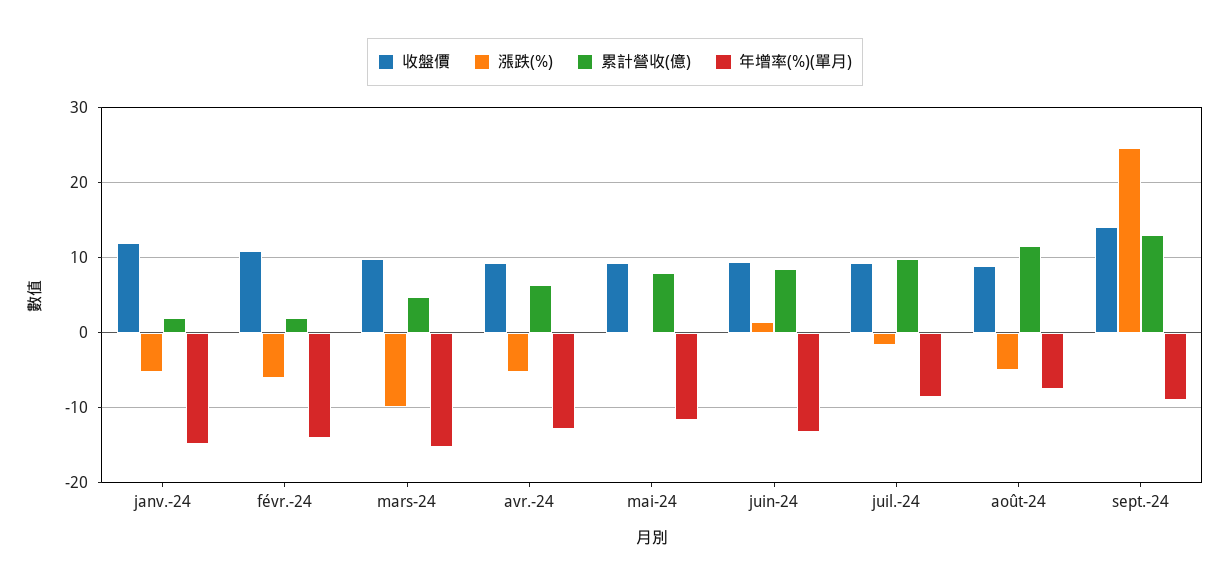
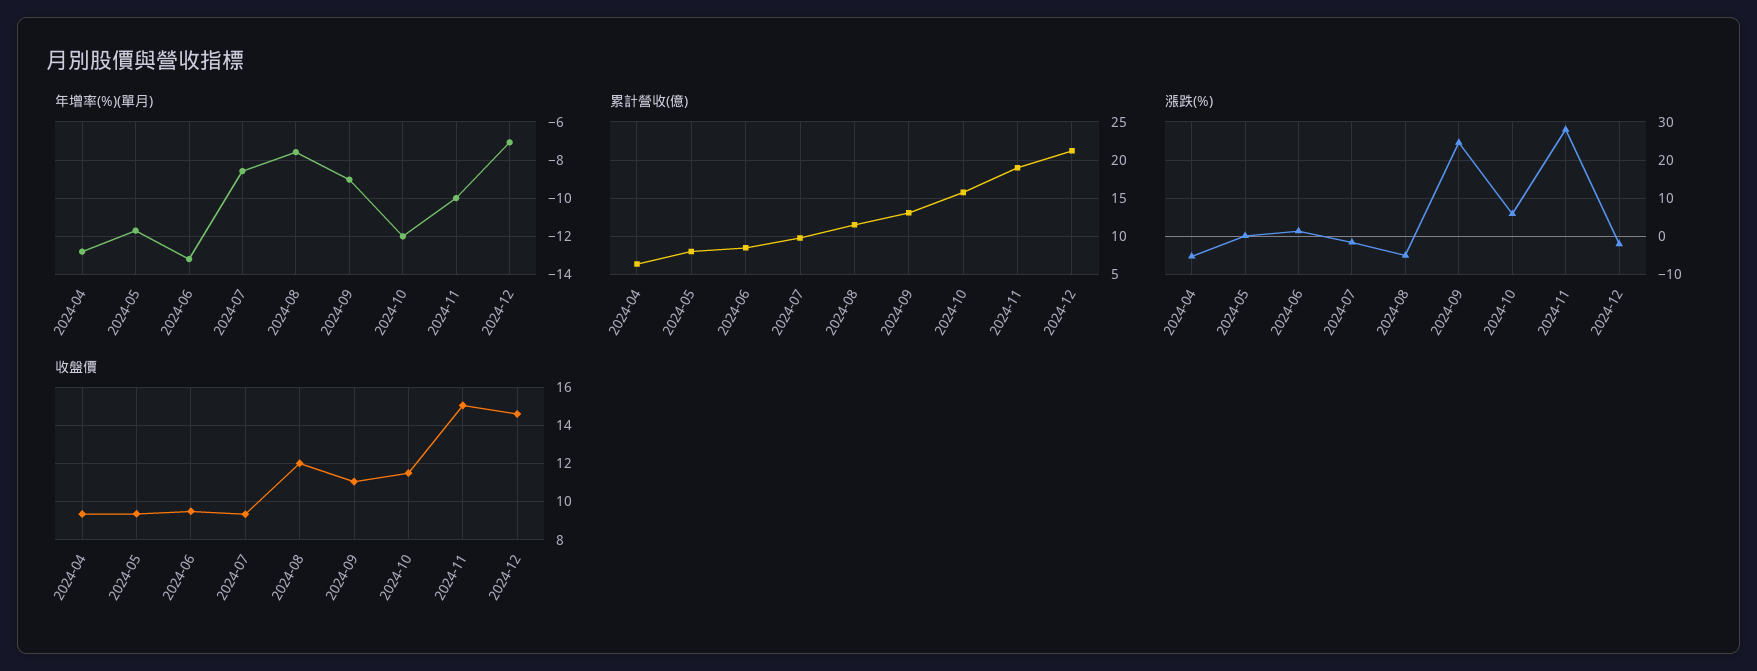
收盤價, janv.-24: 12 -> none
漲跌(%), janv.-24: -5 -> none
累計營收(億), janv.-24: 2 -> none
年增率(%)(單月), janv.-24: -15 -> none
收盤價, févr.-24: 11 -> none
漲跌(%), févr.-24: -6 -> none
累計營收(億), févr.-24: 2 -> none
年增率(%)(單月), févr.-24: -14 -> none
收盤價, mars-24: 10 -> none
漲跌(%), mars-24: -10 -> none
累計營收(億), mars-24: 5 -> none
年增率(%)(單月), mars-24: -15 -> none
收盤價, août-24: 9 -> 12
收盤價, sept.-24: 14 -> 11
年增率(%)(單月), 2024-10: none -> -12
年增率(%)(單月), 2024-11: none -> -10
年增率(%)(單月), 2024-12: none -> -7
累計營收(億), 2024-10: none -> 16
累計營收(億), 2024-11: none -> 19
累計營收(億), 2024-12: none -> 21
漲跌(%), 2024-10: none -> 6
漲跌(%), 2024-11: none -> 28
漲跌(%), 2024-12: none -> -2
收盤價, 2024-10: none -> 11.5
收盤價, 2024-11: none -> 15
收盤價, 2024-12: none -> 14.5

